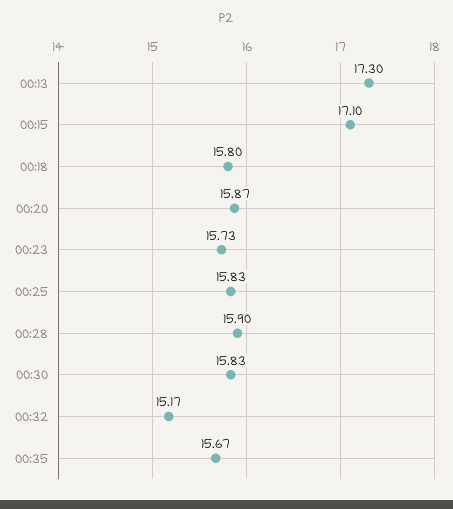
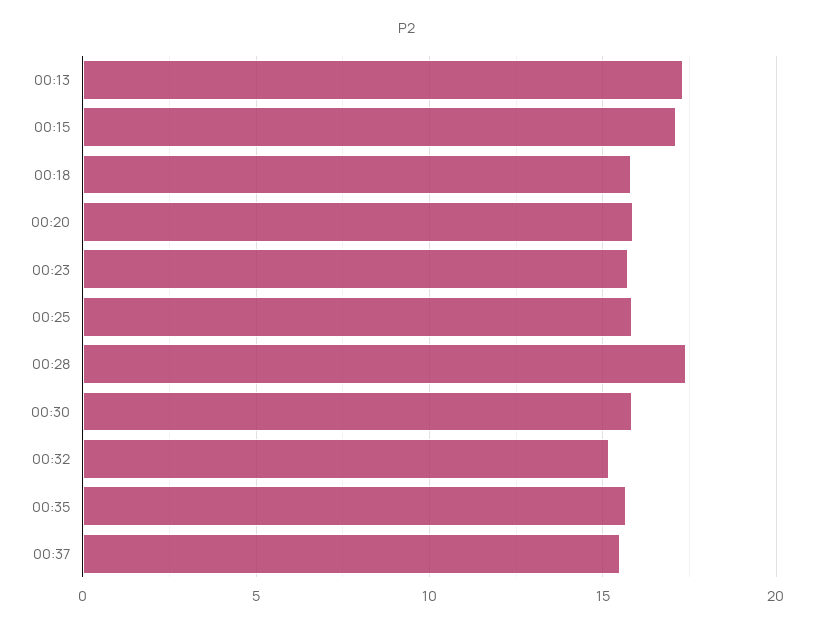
00:28: 15.9 -> 17.5
00:37: none -> 15.5

